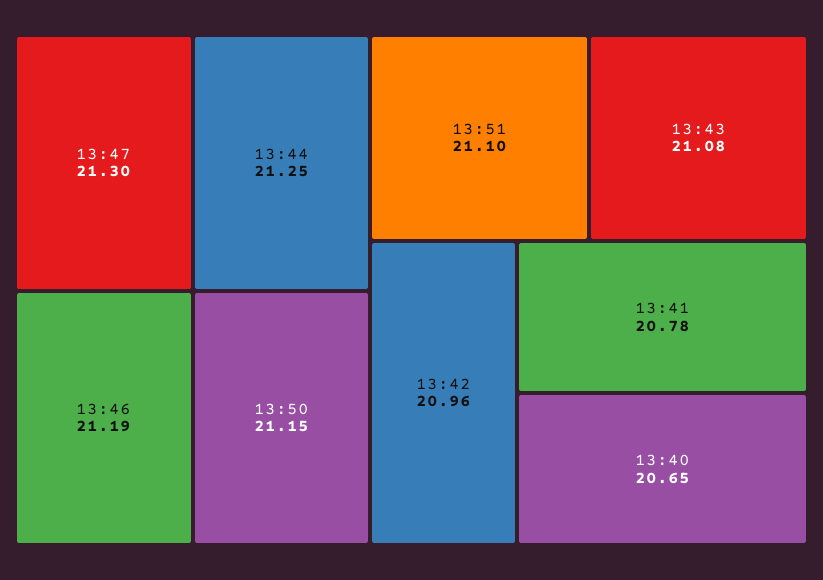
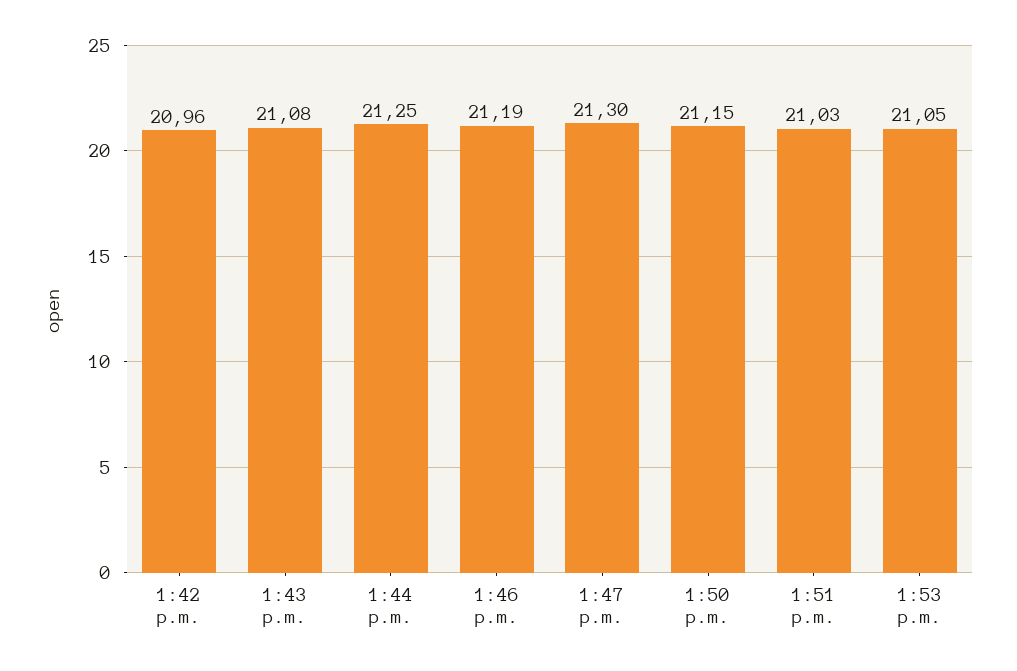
13:51: 21.1 -> 21.03
13:41: 20.78 -> none
13:40: 20.65 -> none
1:53 p.m.: none -> 21.05

